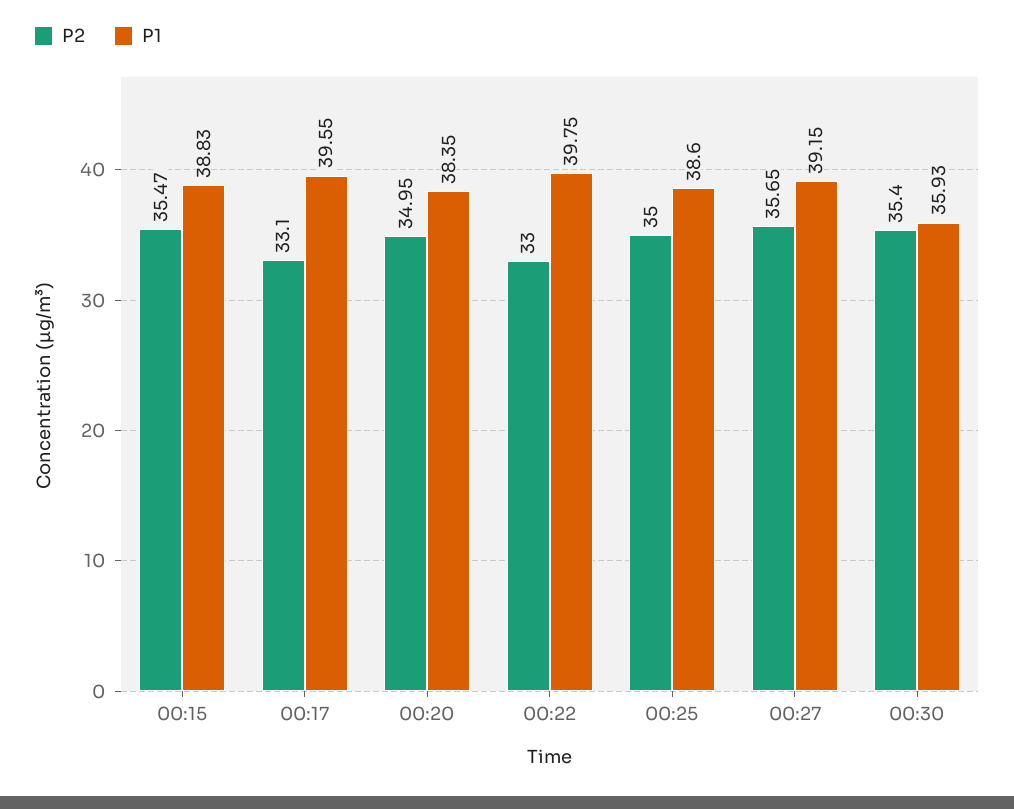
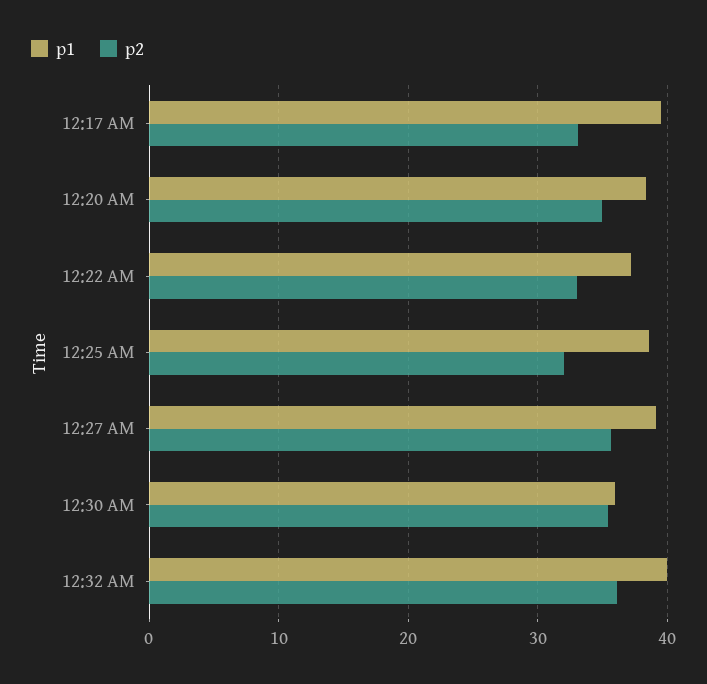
P2, 00:15: 35.47 -> none
P1, 00:15: 38.83 -> none
P1, 00:22: 39.75 -> 37
P2, 00:25: 35 -> 32
P1, 12:32 AM: none -> 40
P2, 12:32 AM: none -> 36

